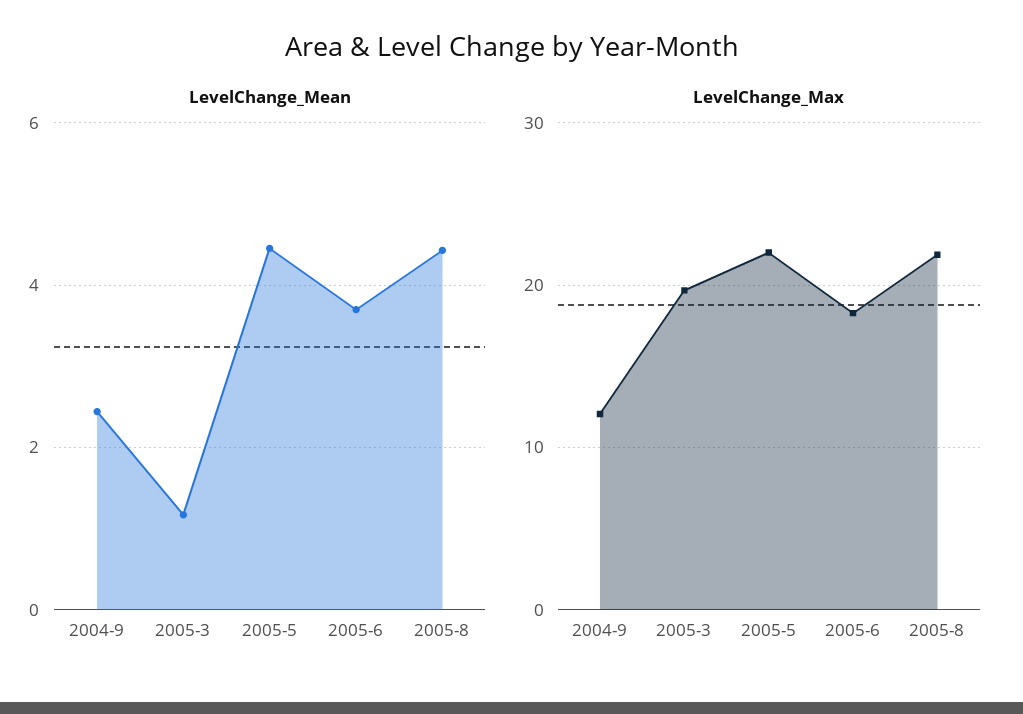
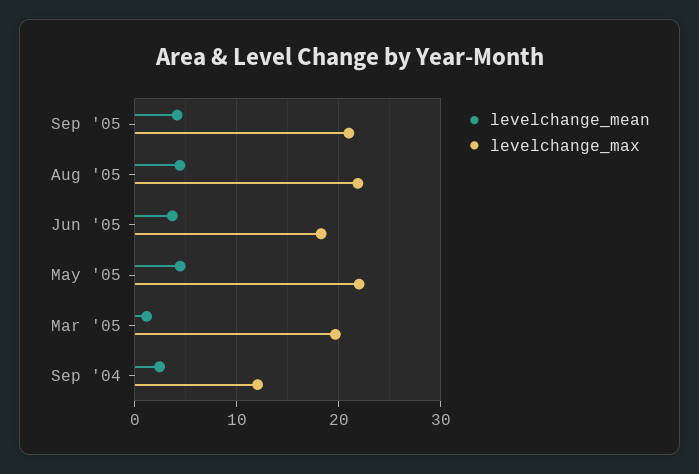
LevelChange_Mean, Sep '05: none -> 4
LevelChange_Max, Sep '05: none -> 21

